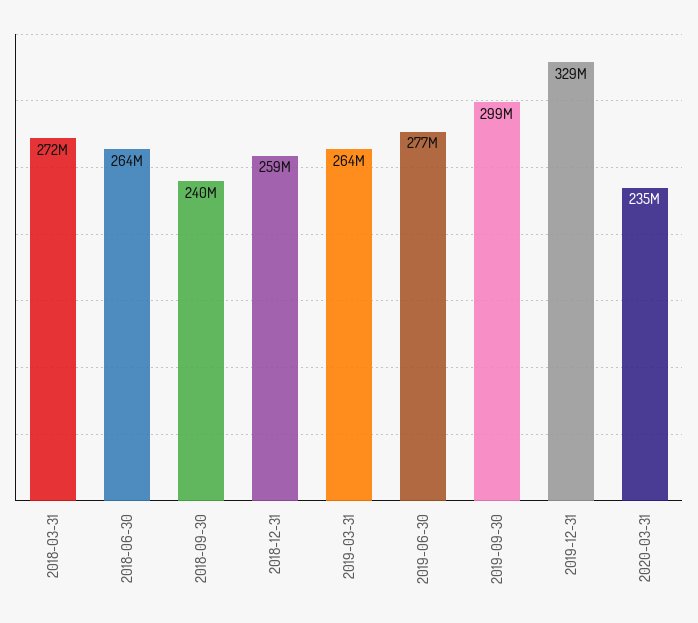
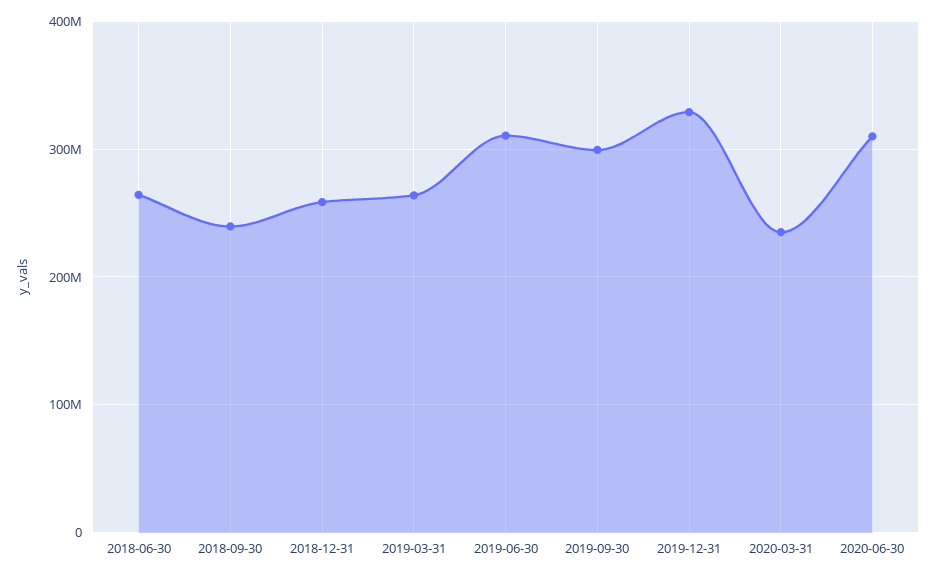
2018-03-31: 272000000 -> none
2019-06-30: 277000000 -> 310000000
2020-06-30: none -> 310000000

